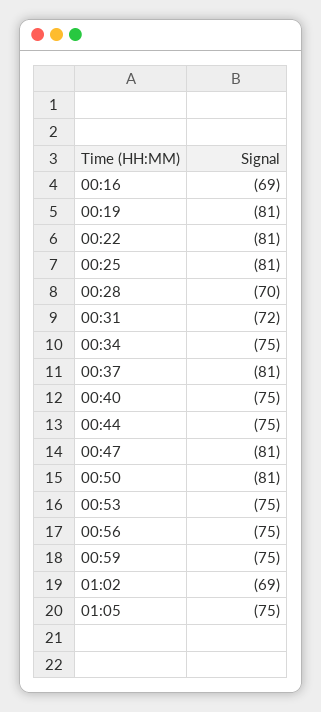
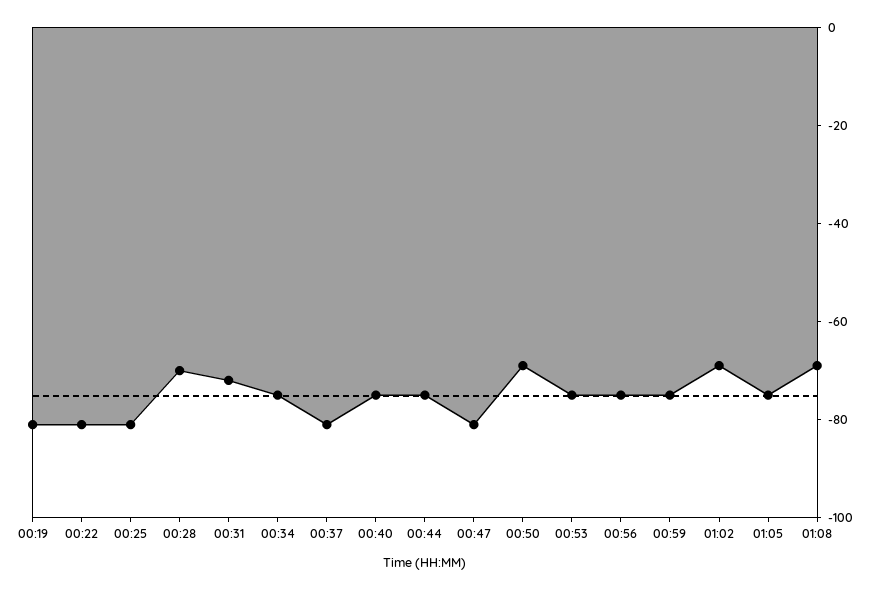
00:16: -69 -> none
00:50: -81 -> -70
01:08: none -> -70

